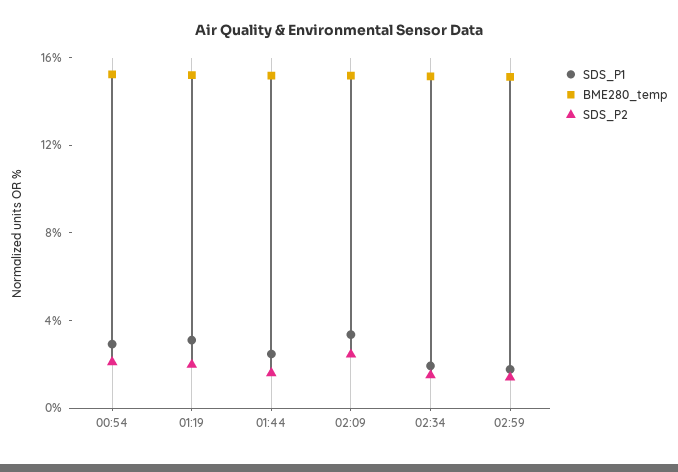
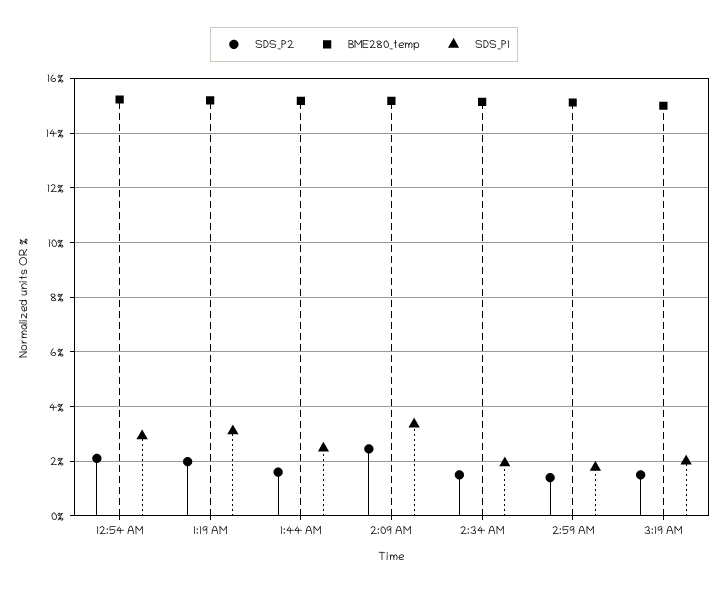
SDS_P2, 3:19 AM: none -> 1.5
BME280_temp, 3:19 AM: none -> 15
SDS_P1, 3:19 AM: none -> 2

